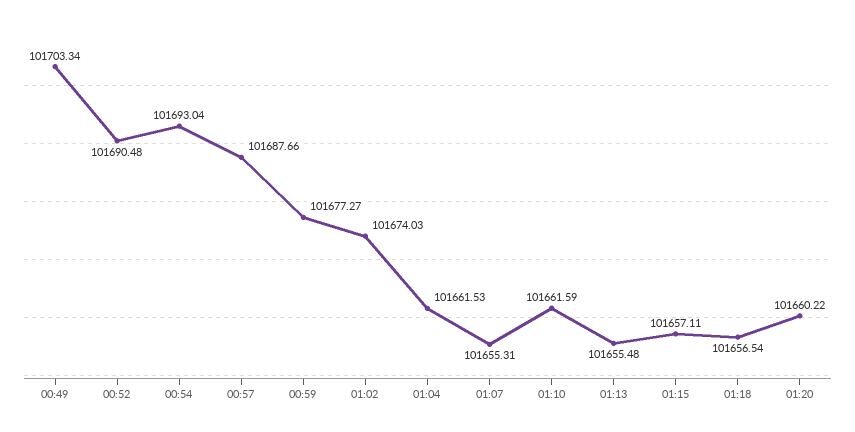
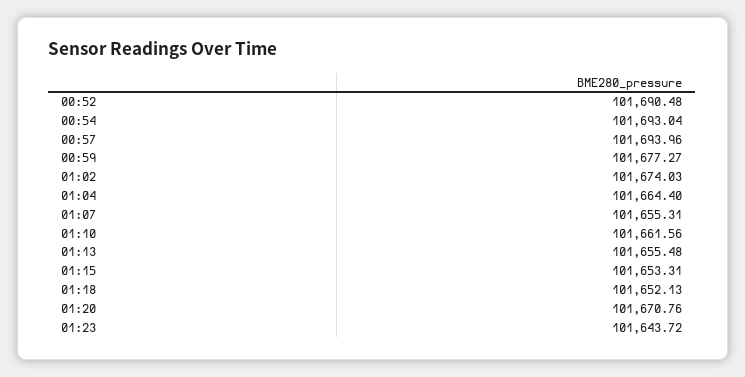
00:49: 101703.34 -> none
00:57: 101687.66 -> 101693.96
01:04: 101661.53 -> 101664.4
01:10: 101661.59 -> 101661.56
01:15: 101657.11 -> 101653.31
01:18: 101656.54 -> 101652.13
01:20: 101660.22 -> 101670.76
01:23: none -> 101643.72

